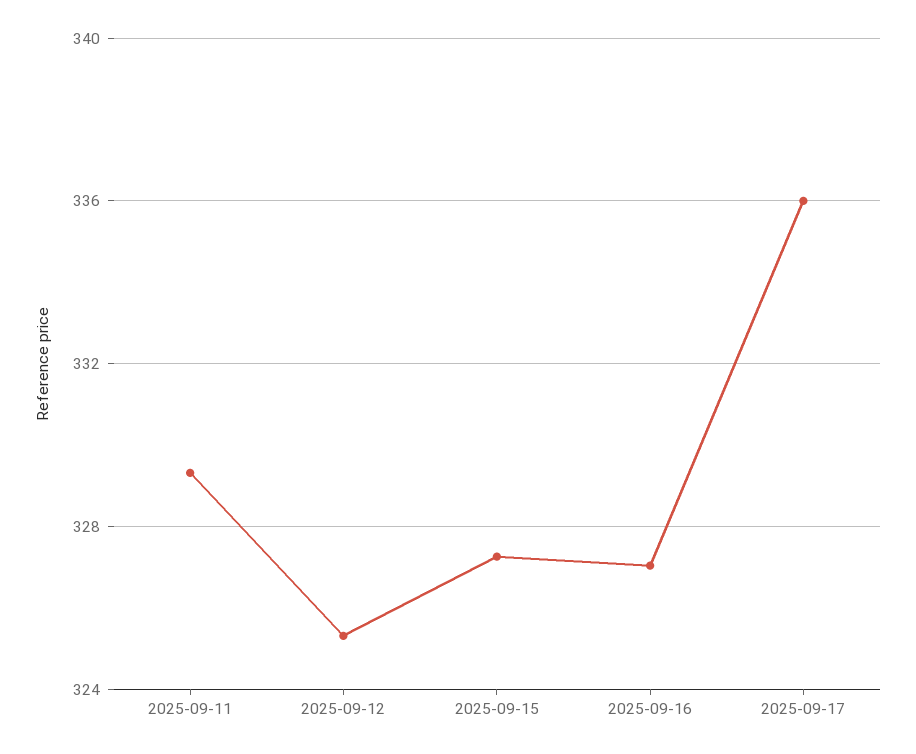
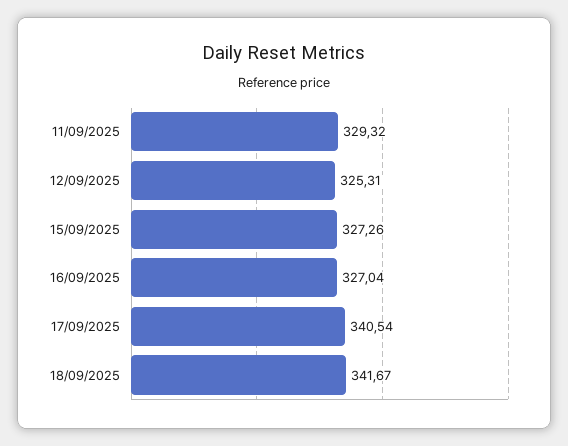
2025-09-17: 336 -> 340.54
18/09/2025: none -> 341.67

